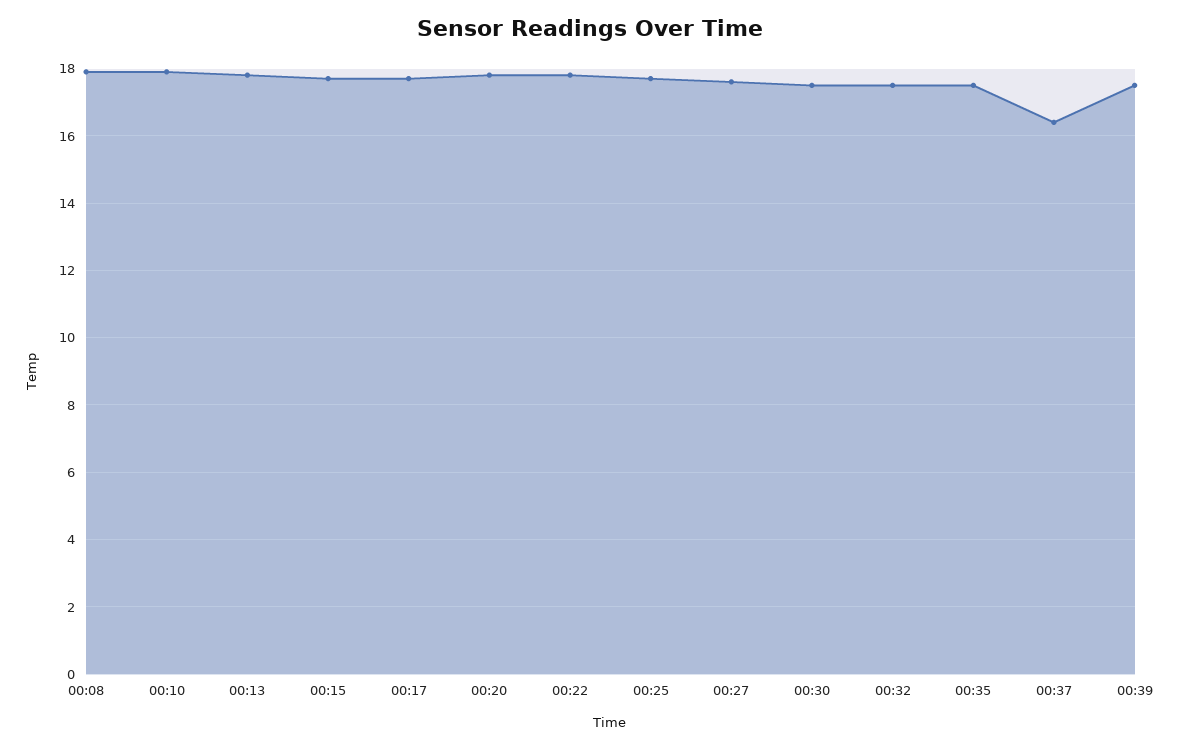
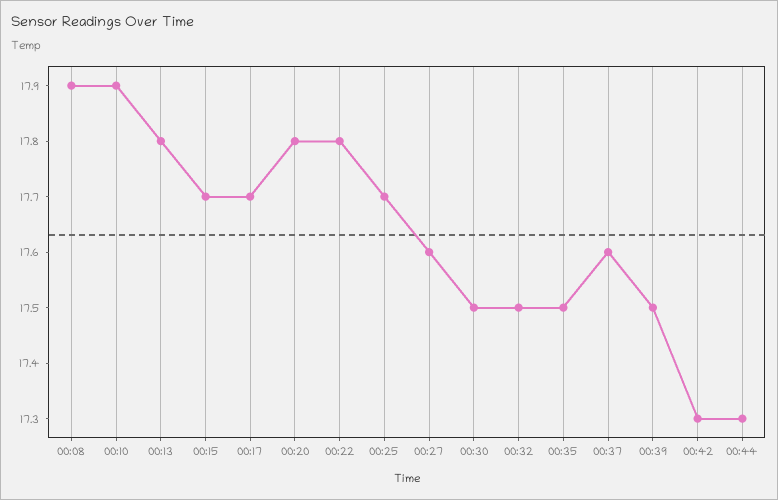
00:37: 16.5 -> 17.6
00:42: none -> 17.3
00:44: none -> 17.3

